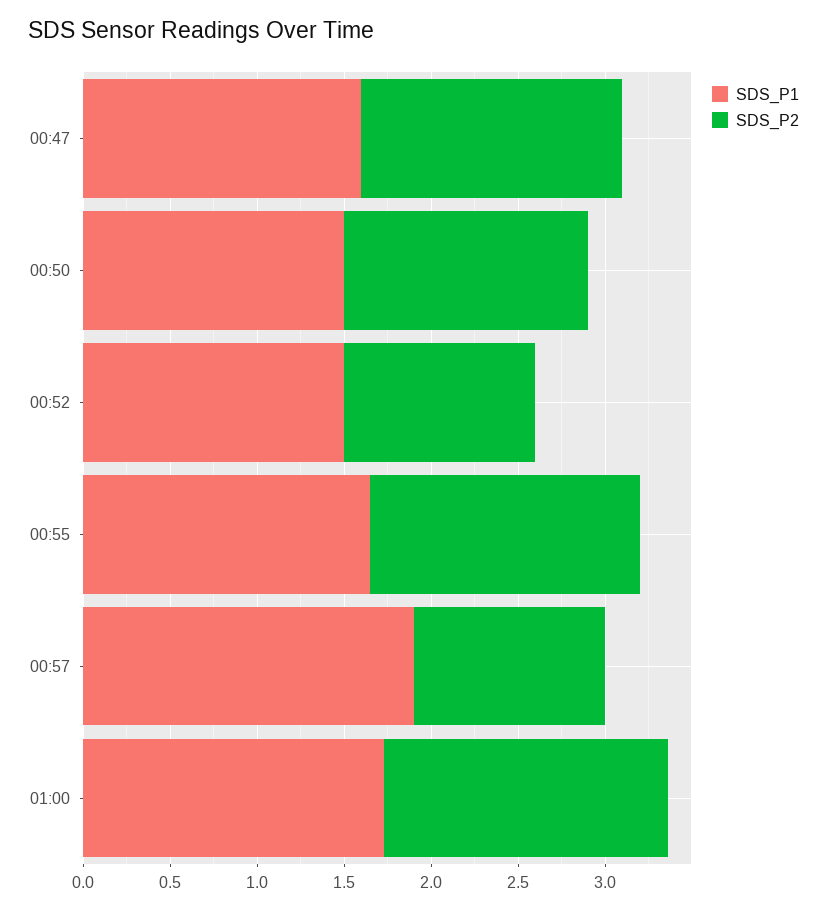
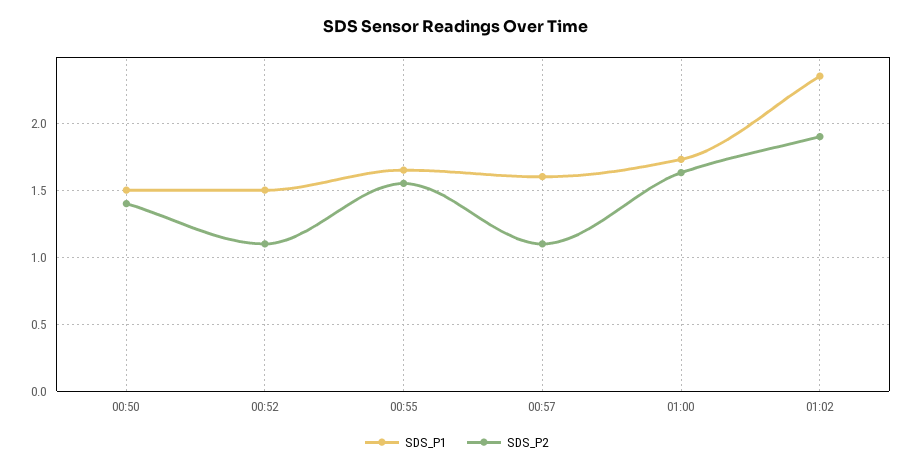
SDS_P1, 00:47: 1.6 -> none
SDS_P2, 00:47: 1.5 -> none
SDS_P1, 00:57: 1.9 -> 1.6
SDS_P1, 01:02: none -> 2.35
SDS_P2, 01:02: none -> 1.9

